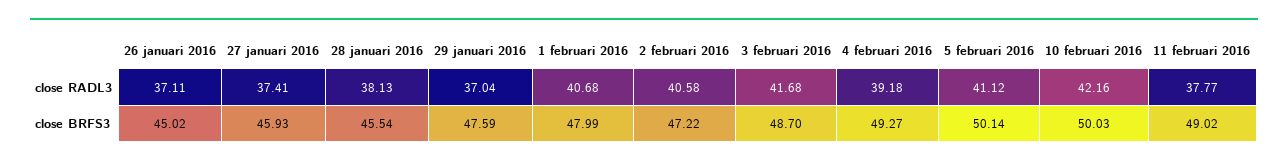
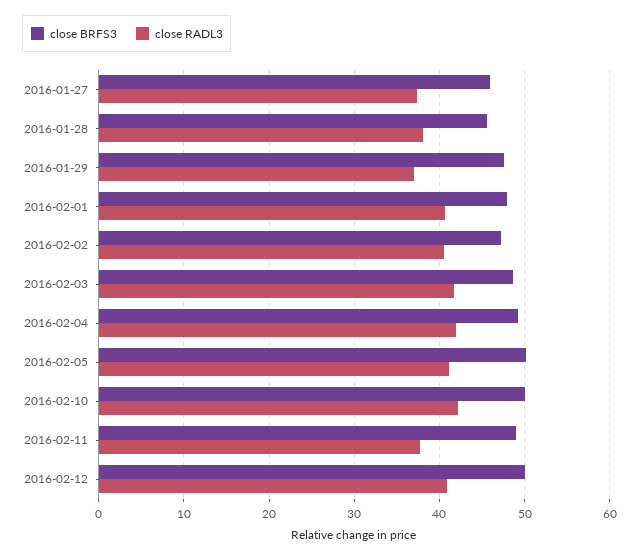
close RADL3, 26 januari 2016: 37.11 -> none
close RADL3, 4 februari 2016: 39.18 -> 42
close BRFS3, 26 januari 2016: 45.02 -> none
close BRFS3, 2016-02-12: none -> 50
close RADL3, 2016-02-12: none -> 41

